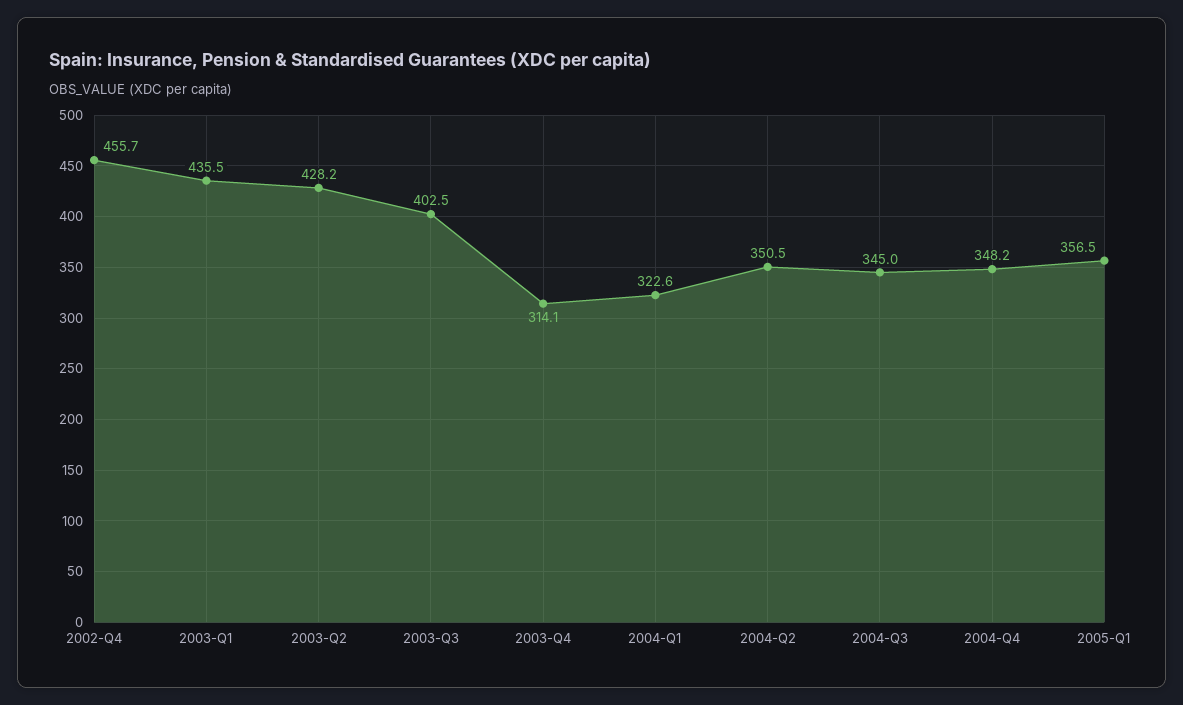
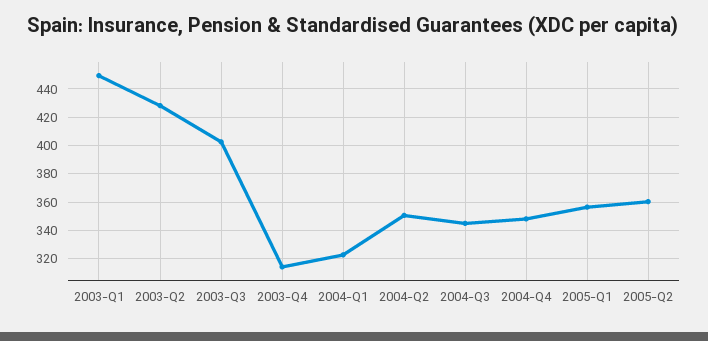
2002-Q4: 455.7 -> none
2003-Q1: 435.5 -> 450
2005-Q2: none -> 360

